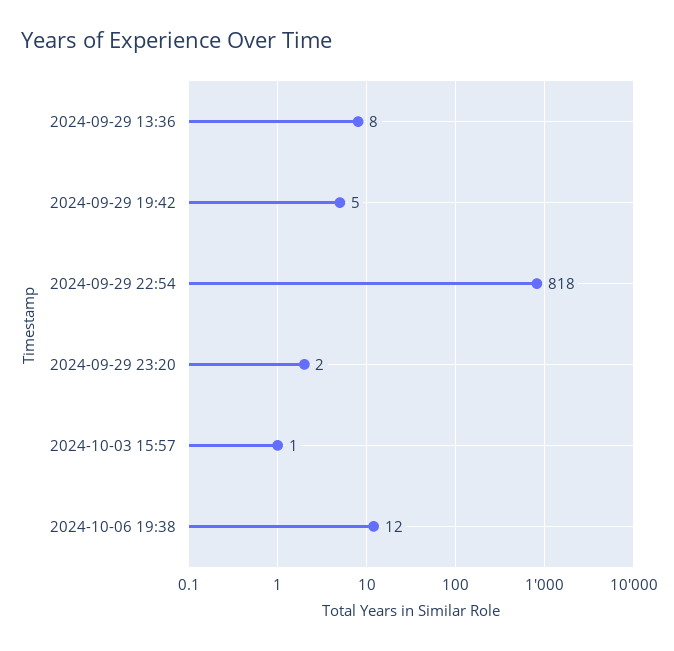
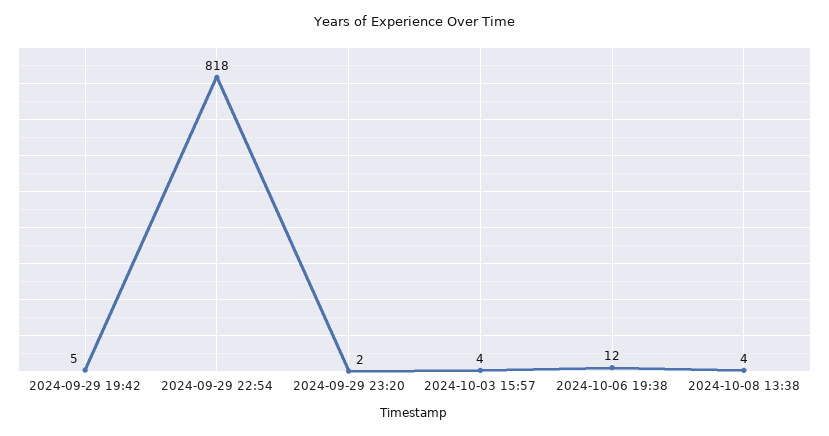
2024-09-29 13:36: 8 -> none
2024-10-03 15:57: 1 -> 4
2024-10-08 13:38: none -> 4

